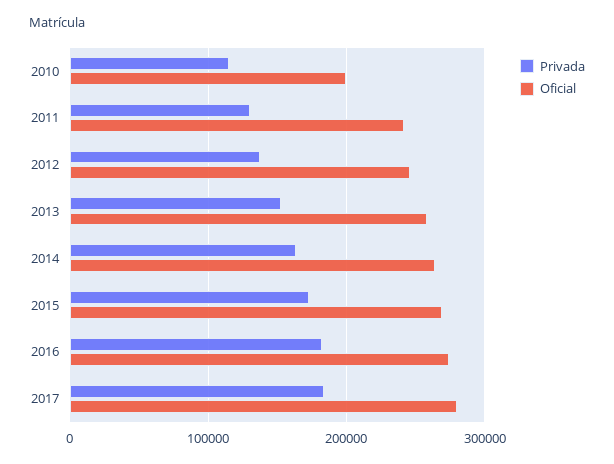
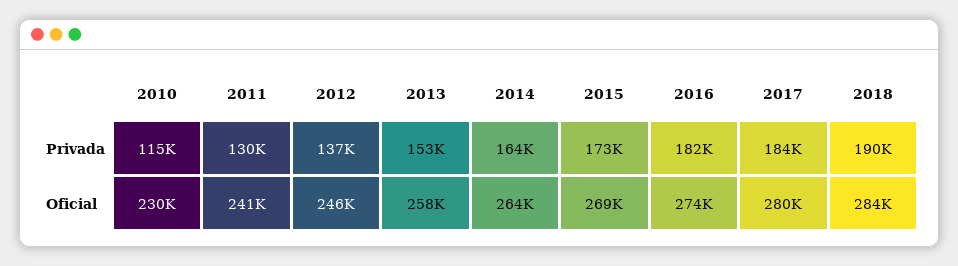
Oficial, 2010: 200000 -> 230000
Privada, 2018: none -> 190000
Oficial, 2018: none -> 284000

